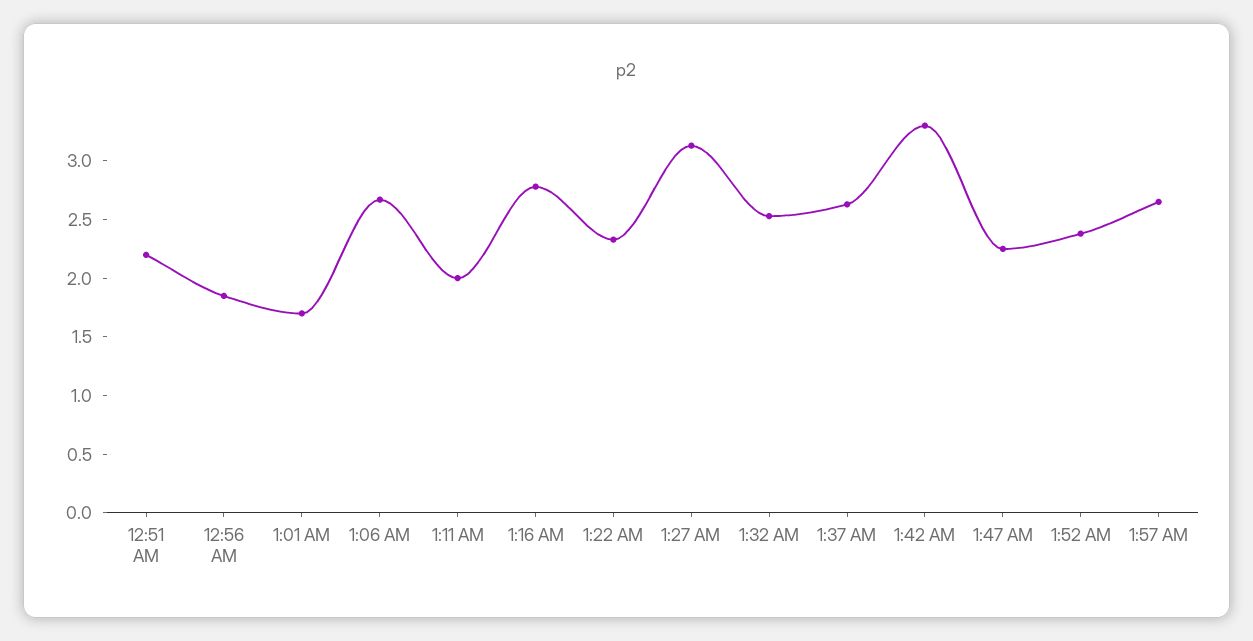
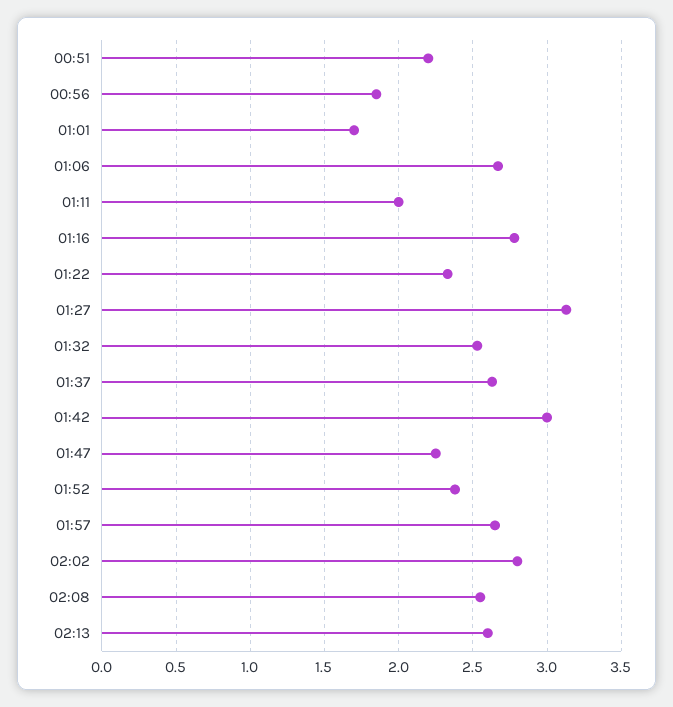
1:42 AM: 3.3 -> 3
02:02: none -> 2.8
02:08: none -> 2.55
02:13: none -> 2.6

